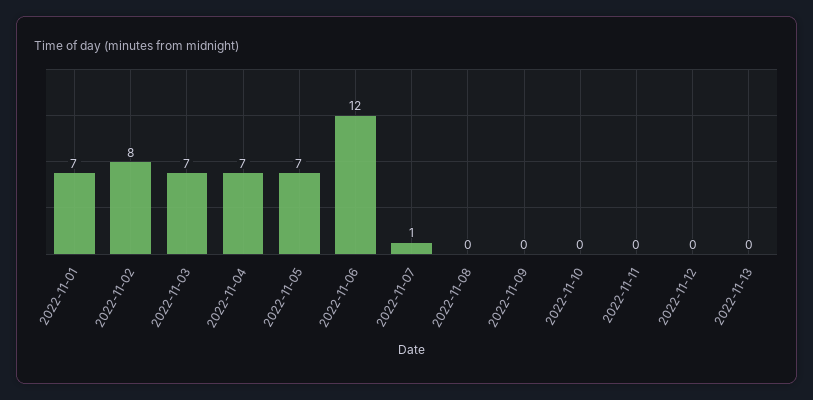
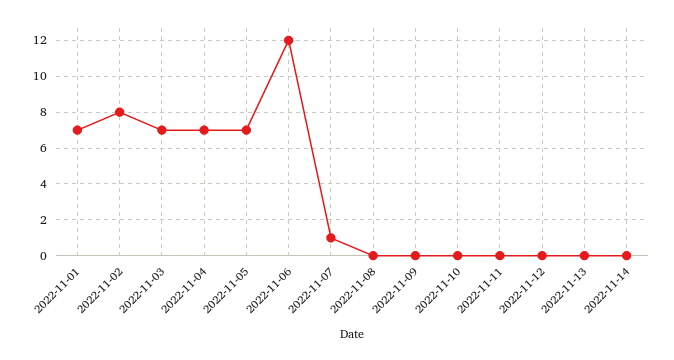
2022-11-14: none -> 0

